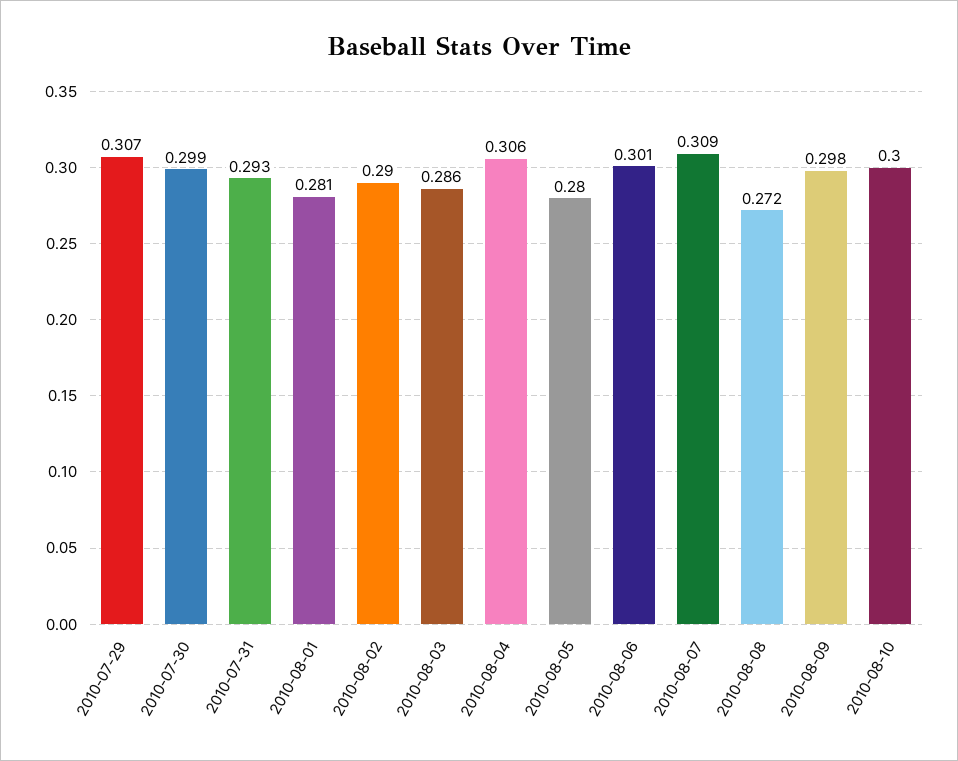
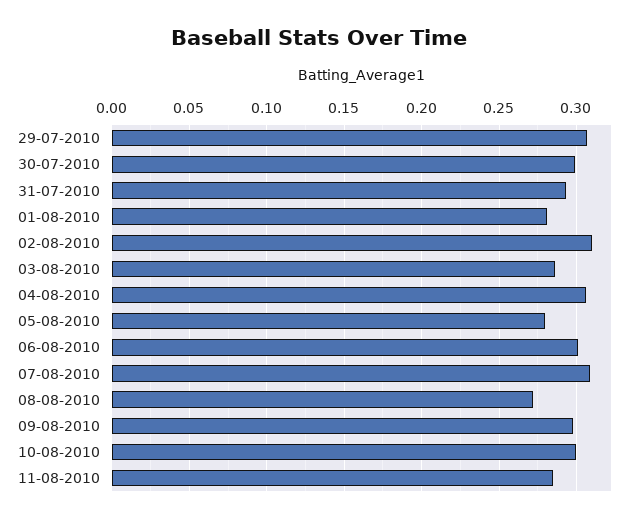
2010-08-02: 0.29 -> 0.31
11-08-2010: none -> 0.285

